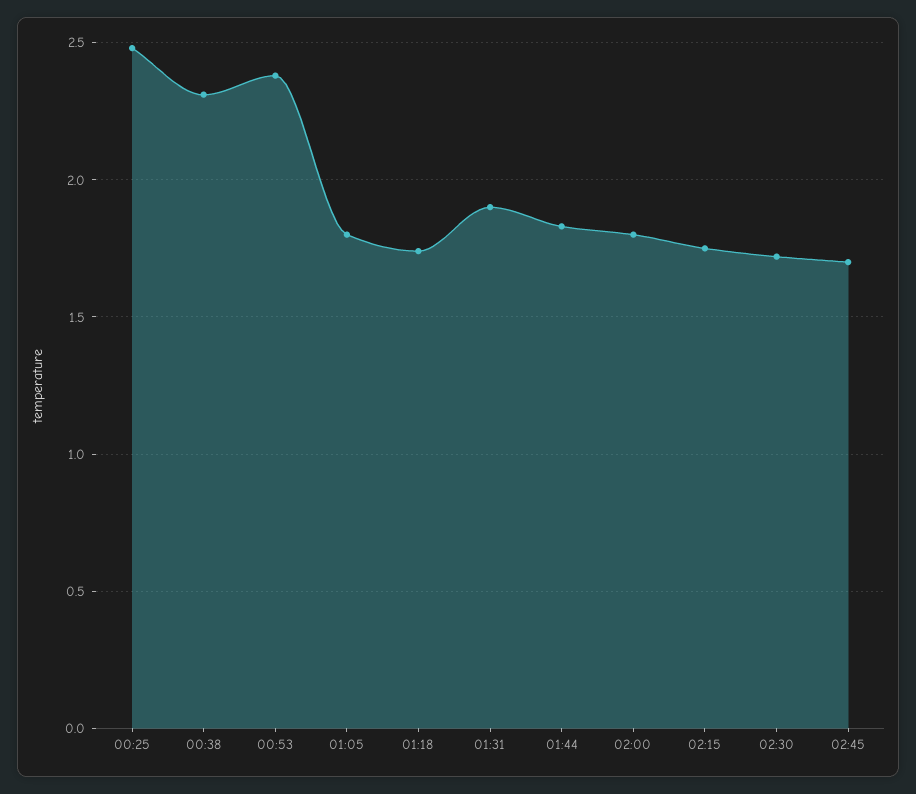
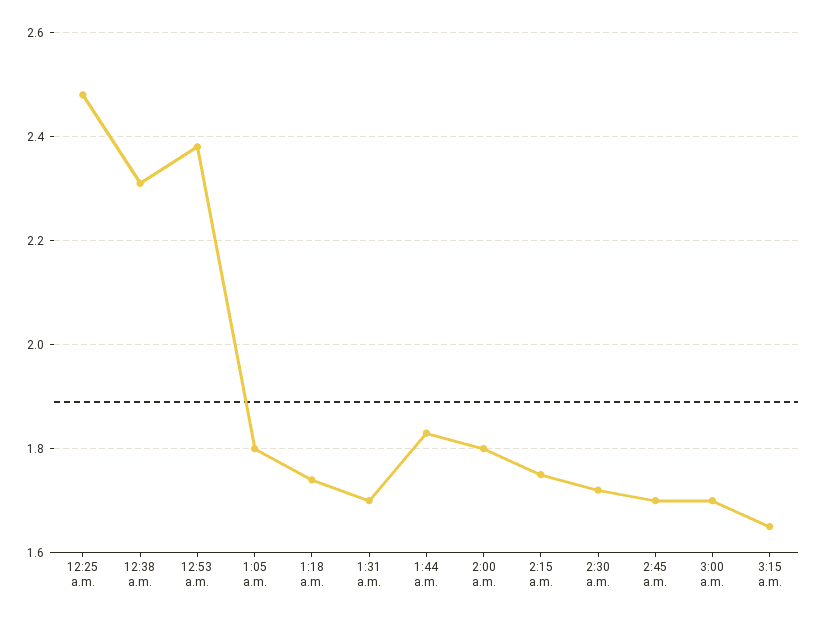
01:31: 1.9 -> 1.7
3:00 a.m.: none -> 1.7
3:15 a.m.: none -> 1.65

